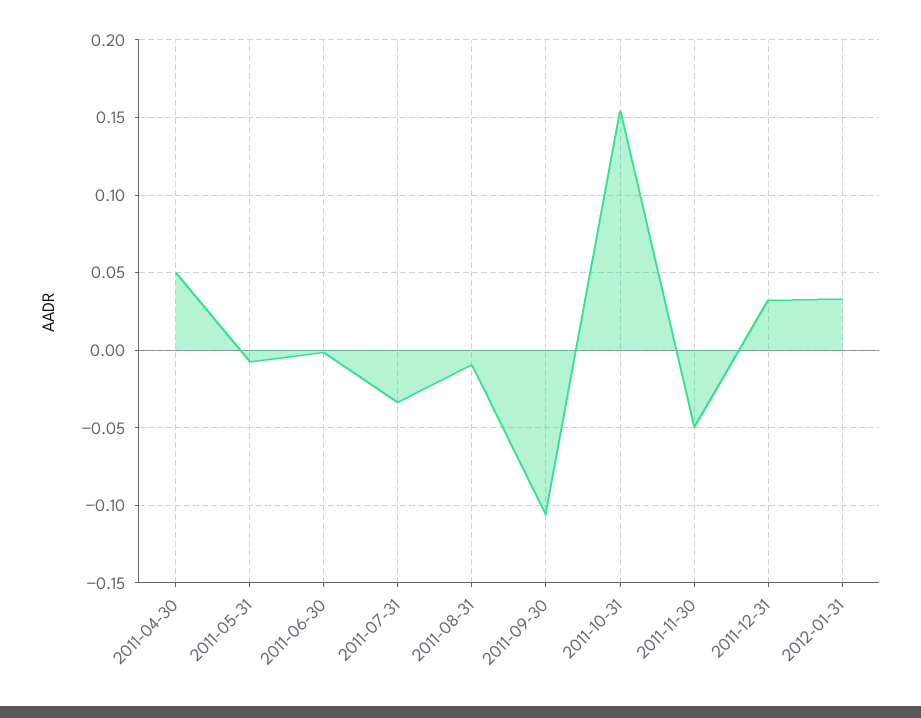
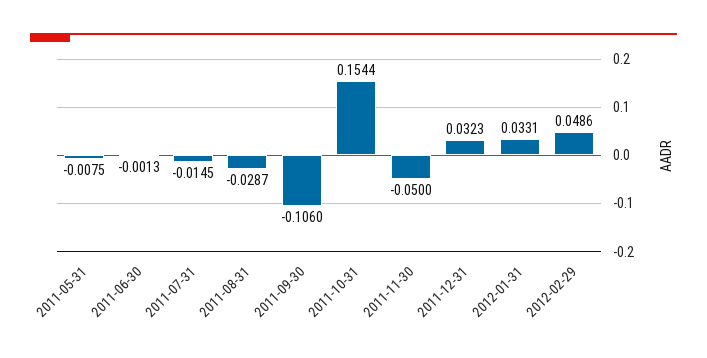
2011-04-30: 0.05 -> none
2011-07-31: -0.035 -> -0.0145
2011-08-31: -0.01 -> -0.0287
2012-02-29: none -> 0.0486

